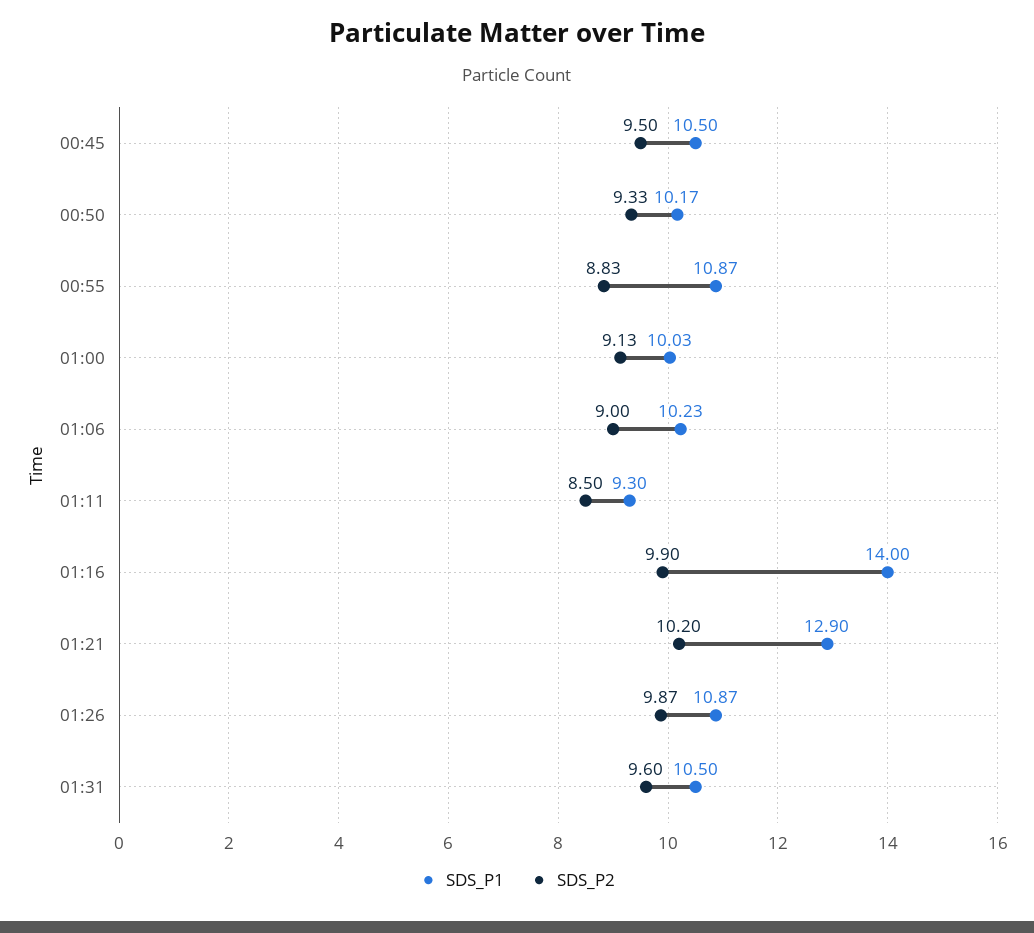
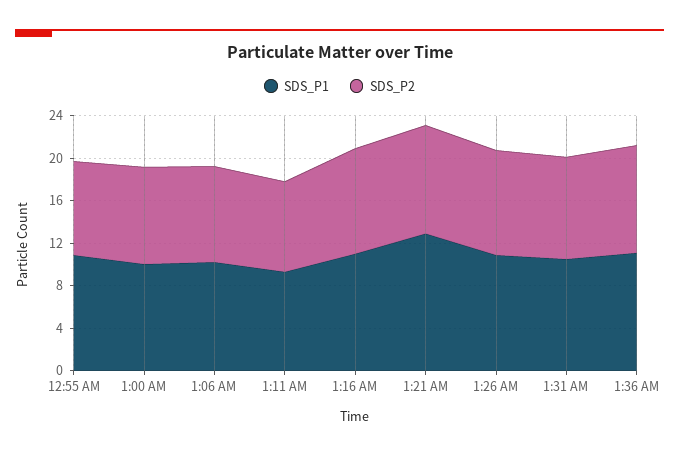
SDS_P1, 00:45: 10.5 -> none
SDS_P2, 00:45: 9.5 -> none
SDS_P1, 00:50: 10.17 -> none
SDS_P2, 00:50: 9.33 -> none
SDS_P1, 01:16: 14 -> 11
SDS_P1, 1:36 AM: none -> 11
SDS_P2, 1:36 AM: none -> 10

